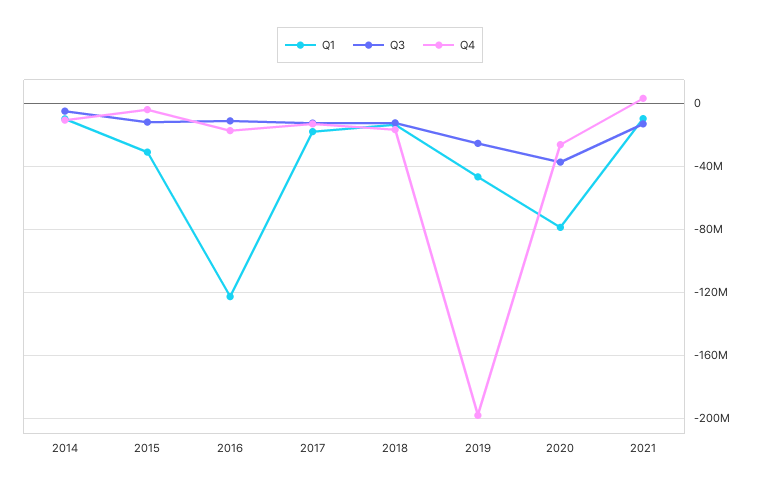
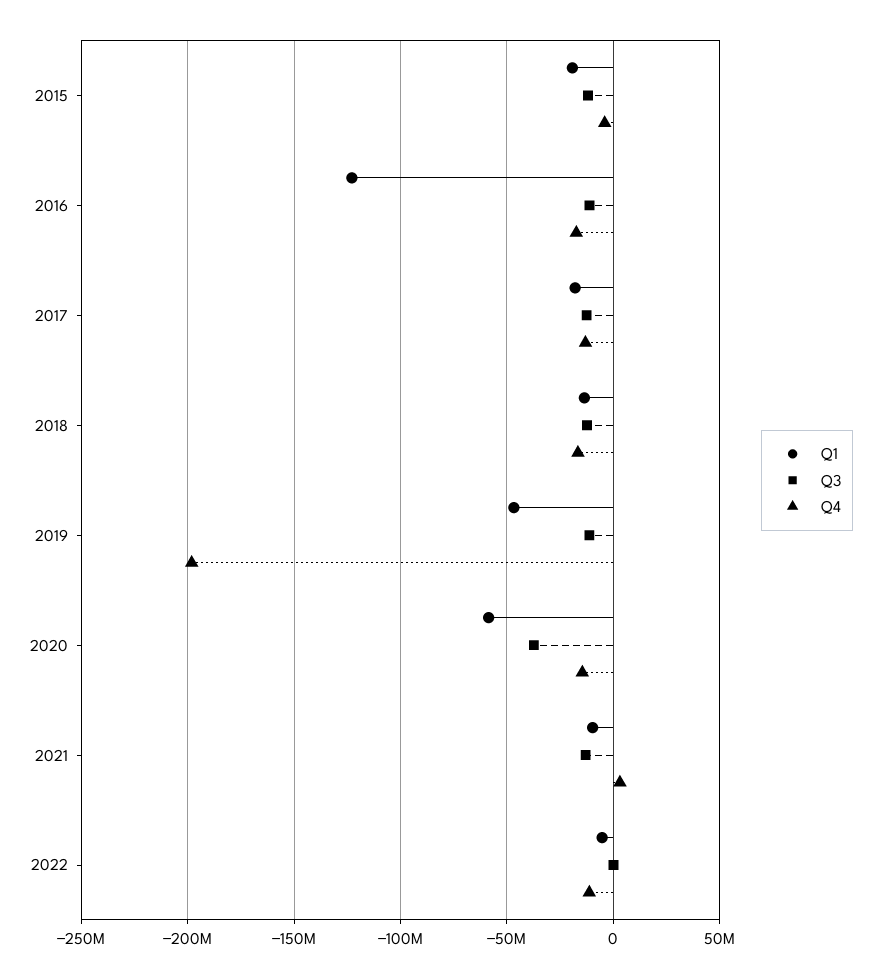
Q1, 2014: -10000000 -> none
Q3, 2014: -5000000 -> none
Q4, 2014: -10000000 -> none
Q1, 2015: -30000000 -> -20000000
Q3, 2019: -25000000 -> -10000000
Q1, 2020: -80000000 -> -60000000
Q4, 2020: -25000000 -> -15000000
Q1, 2022: none -> -5000000
Q3, 2022: none -> 0
Q4, 2022: none -> -10000000

